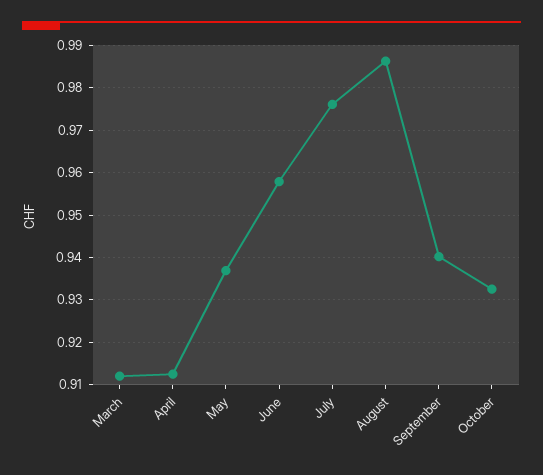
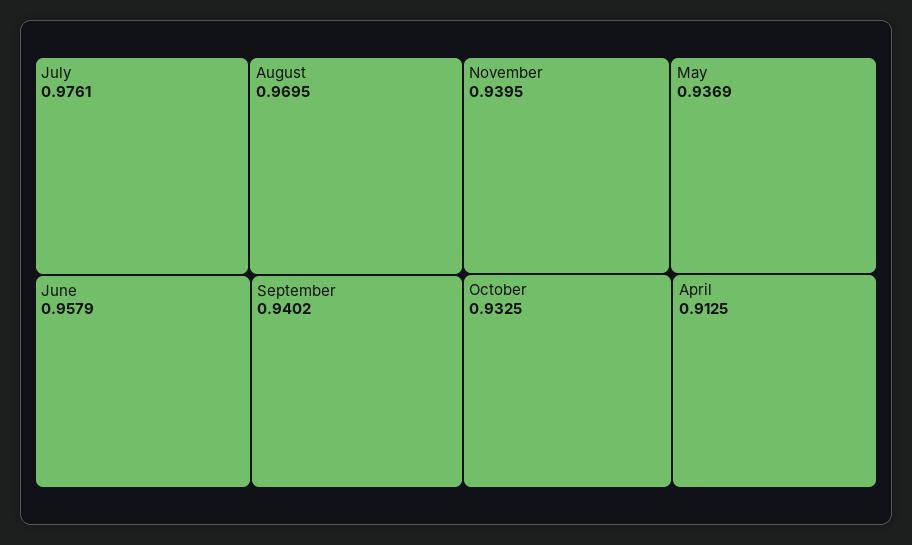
March: 0.912 -> none
August: 0.986 -> 0.9695
November: none -> 0.9395

